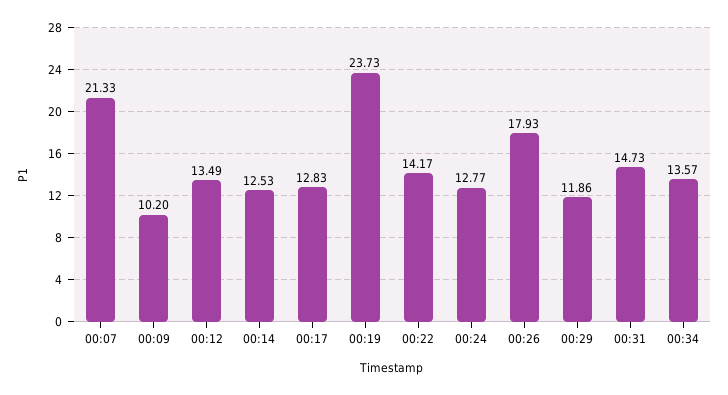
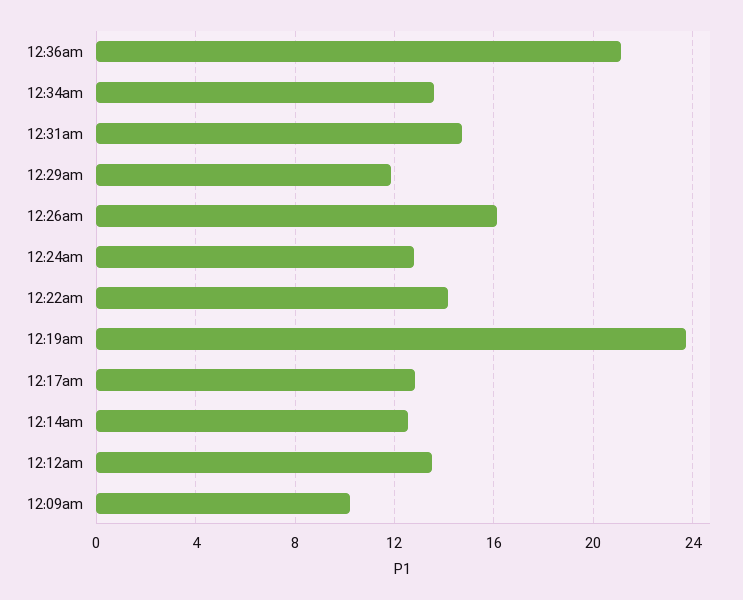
00:07: 21.33 -> none
00:26: 17.93 -> 16
12:36am: none -> 21

